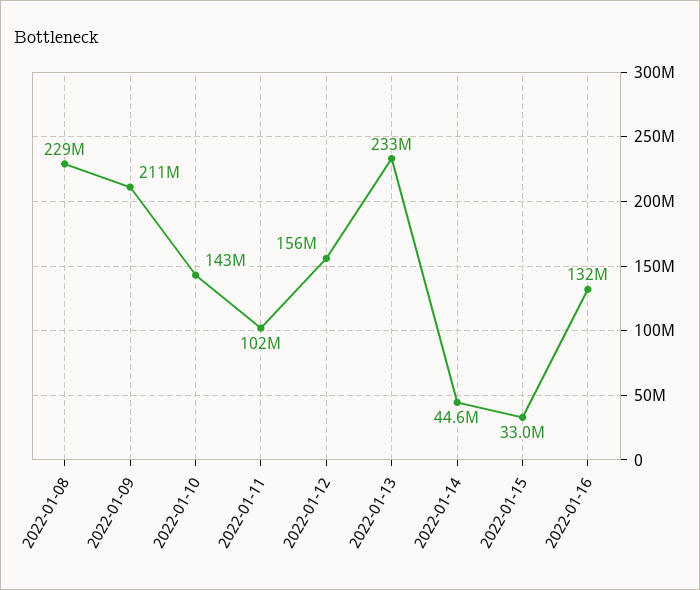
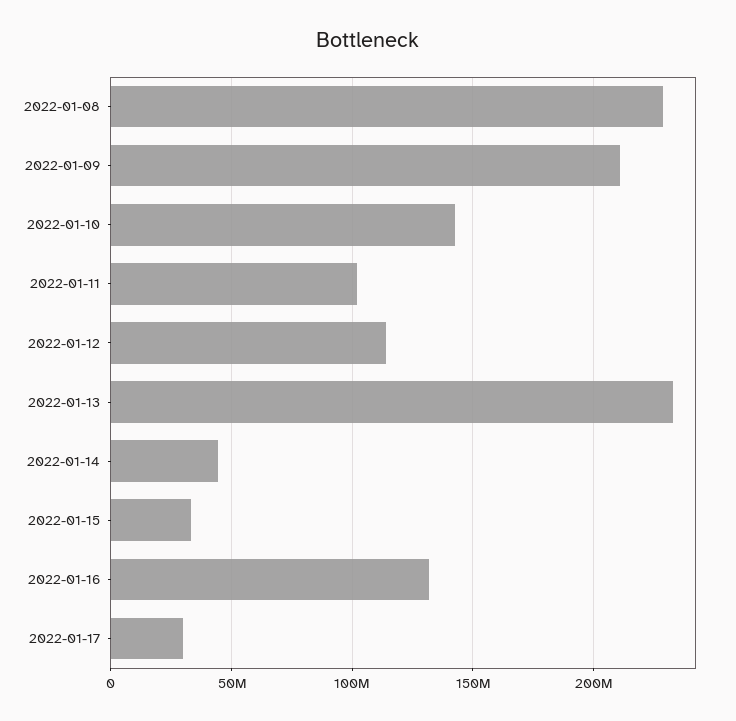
2022-01-12: 156000000 -> 115000000
2022-01-17: none -> 30000000

